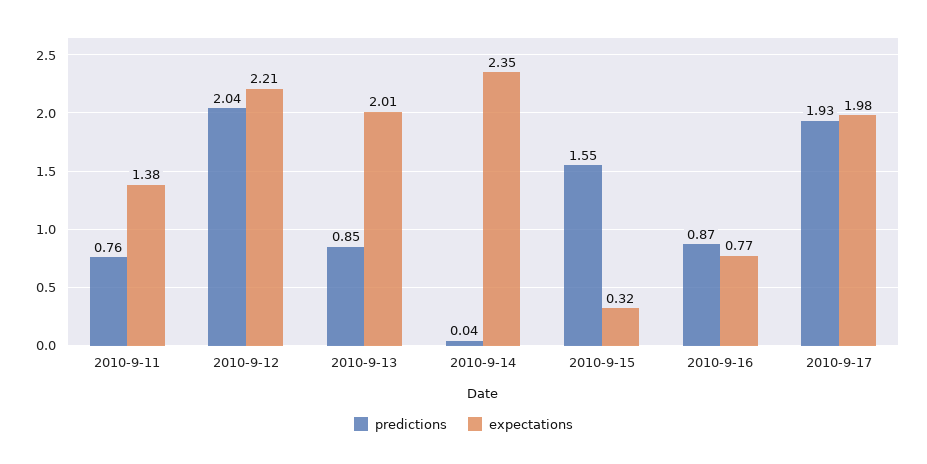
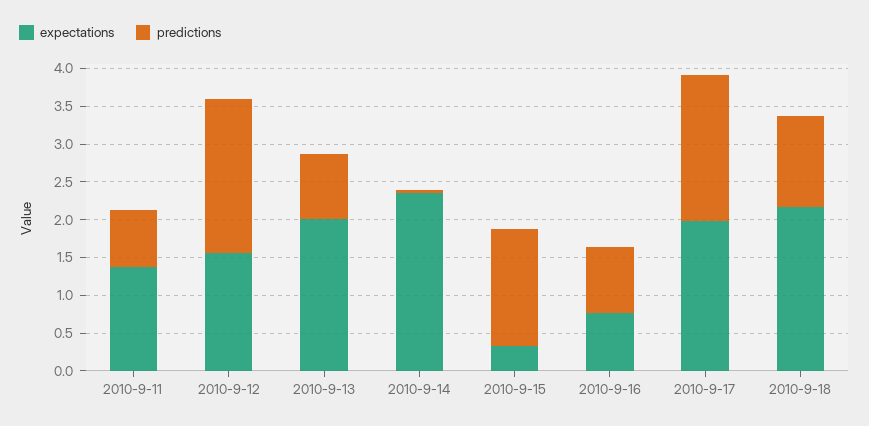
expectations, 2010-9-12: 2.21 -> 1.5
expectations, 2010-9-18: none -> 2.25
predictions, 2010-9-18: none -> 1.25

